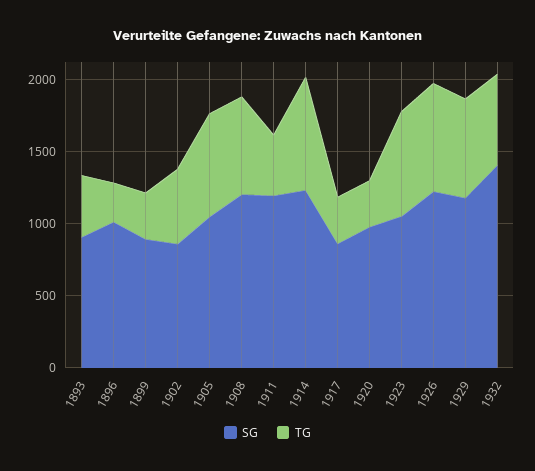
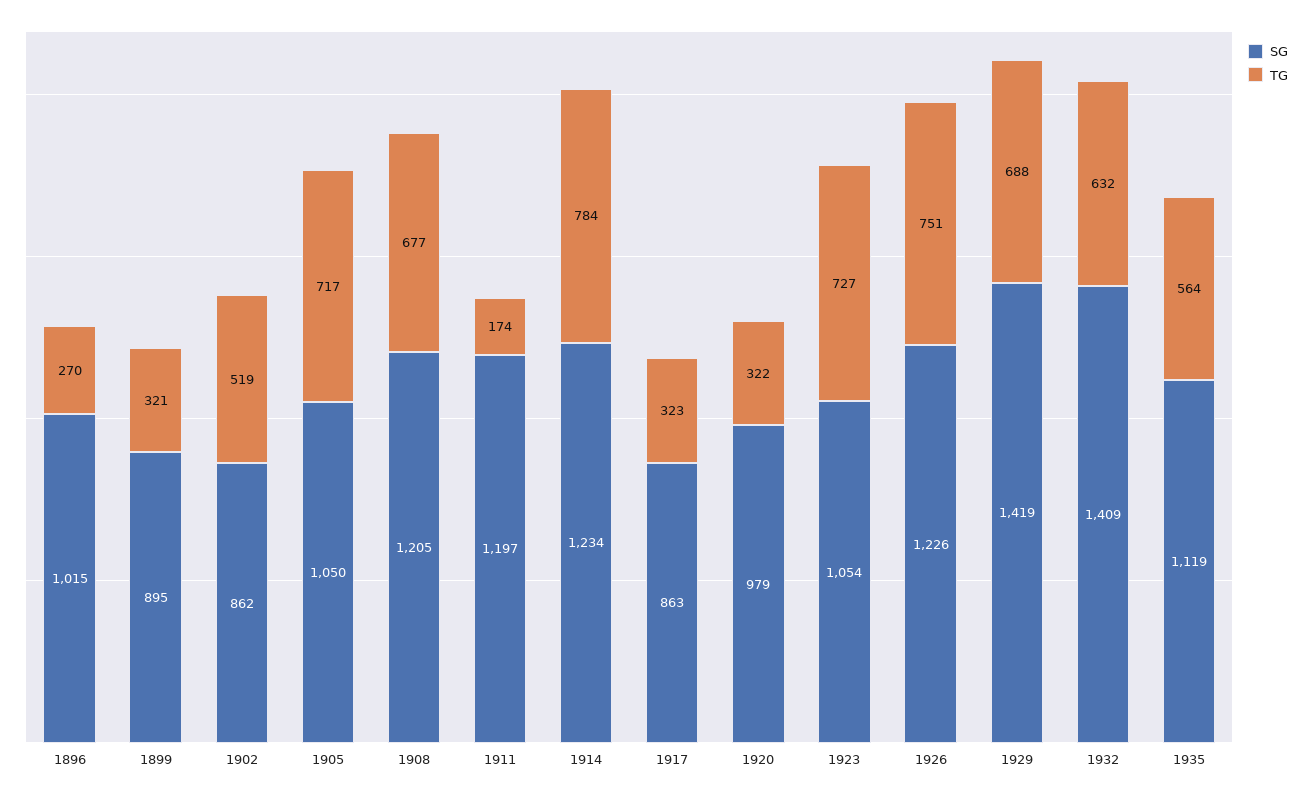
SG, 1893: 900 -> none
TG, 1893: 400 -> none
TG, 1911: 400 -> 174
SG, 1929: 1200 -> 1419
SG, 1935: none -> 1119
TG, 1935: none -> 564

